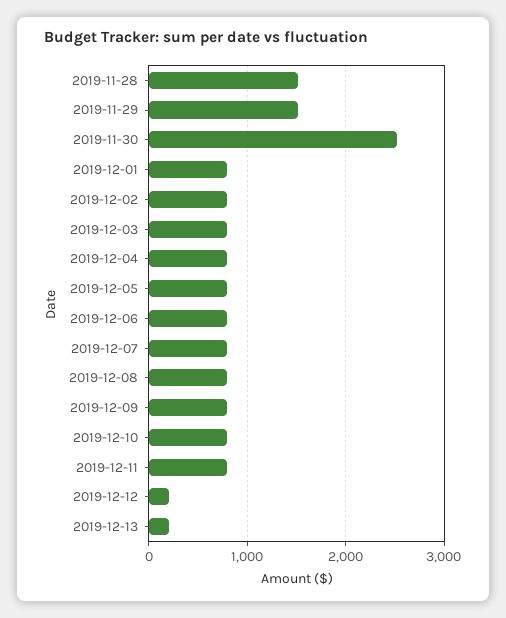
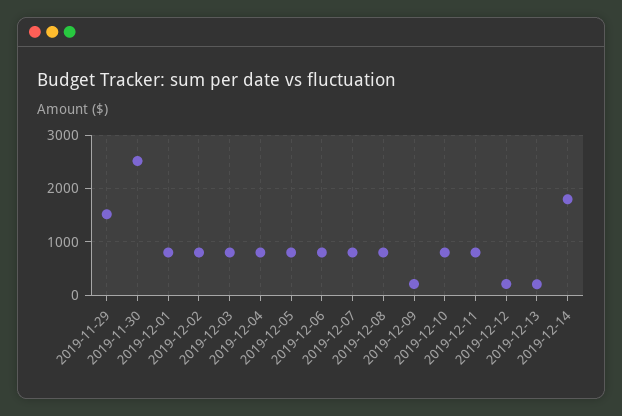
2019-11-28: 1500 -> none
2019-12-09: 800 -> 200
2019-12-14: none -> 1800

